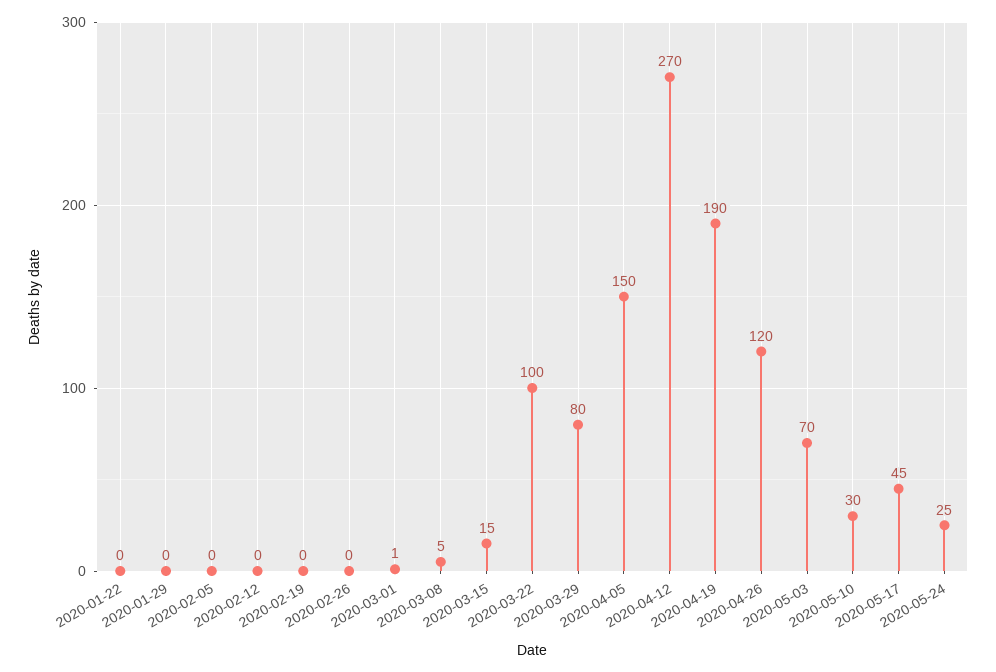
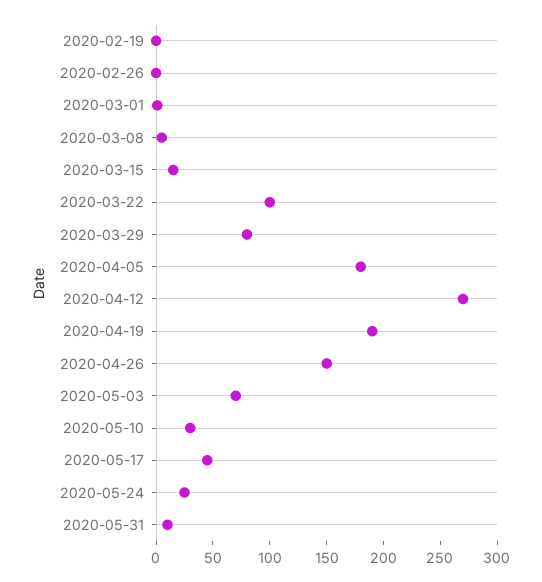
2020-01-22: 0 -> none
2020-01-29: 0 -> none
2020-02-05: 0 -> none
2020-02-12: 0 -> none
2020-04-05: 150 -> 180
2020-04-26: 120 -> 150
2020-05-31: none -> 10

